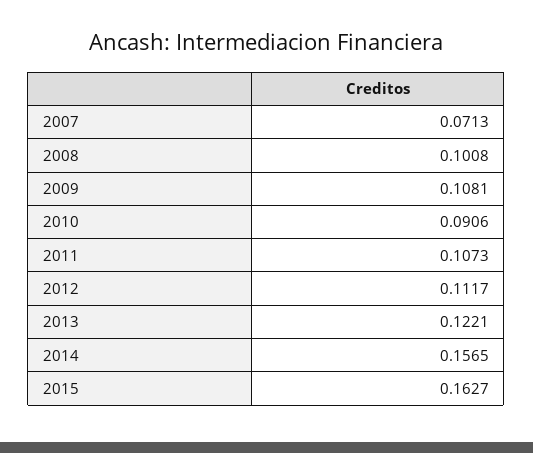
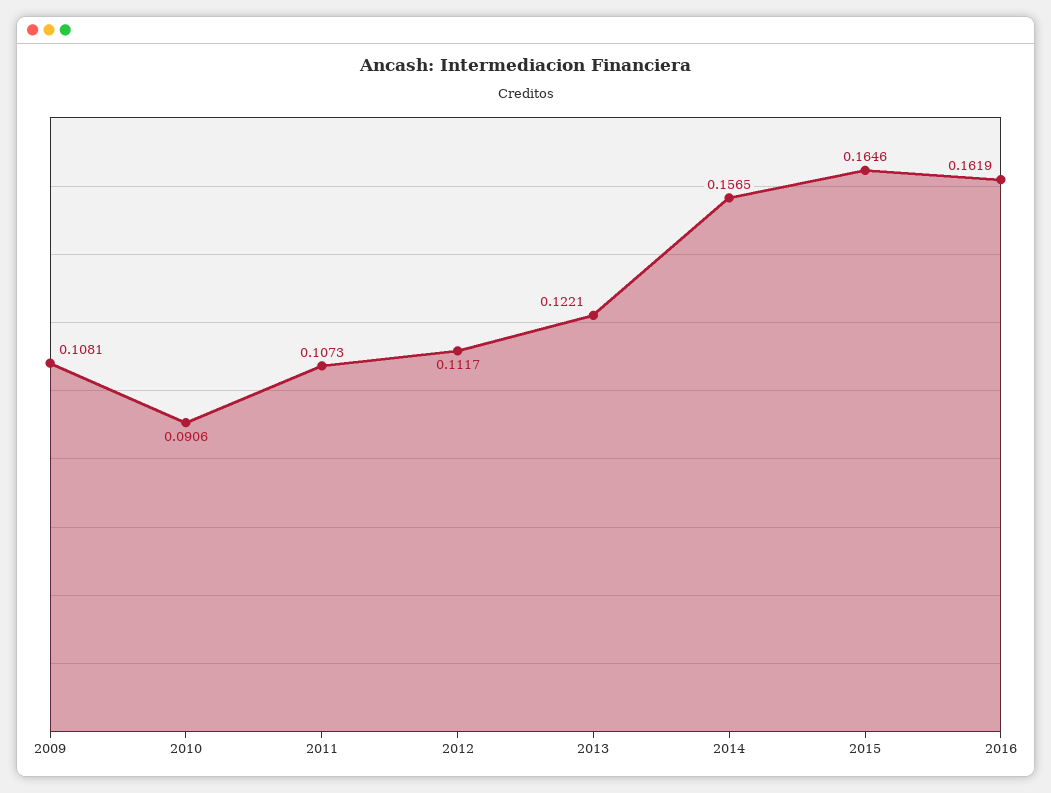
2007: 0.0713 -> none
2008: 0.1008 -> none
2015: 0.1627 -> 0.1646
2016: none -> 0.1619

